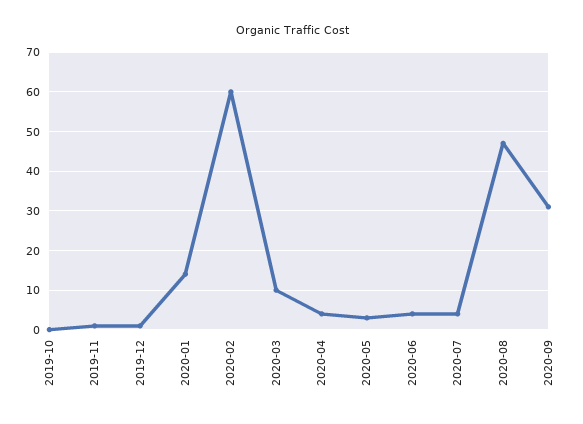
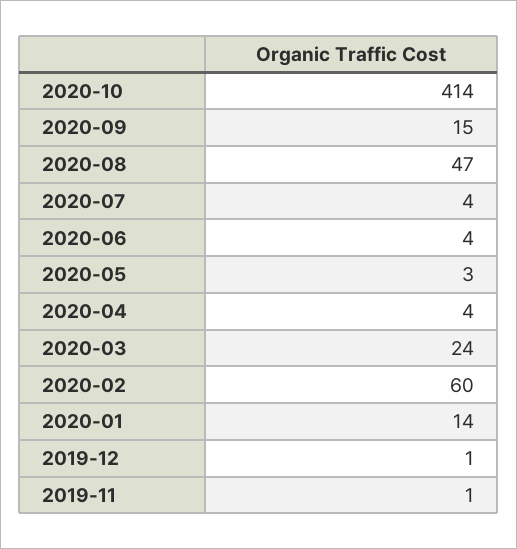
2019-10: 0 -> none
2020-03: 10 -> 24
2020-09: 30 -> 15
2020-10: none -> 414

